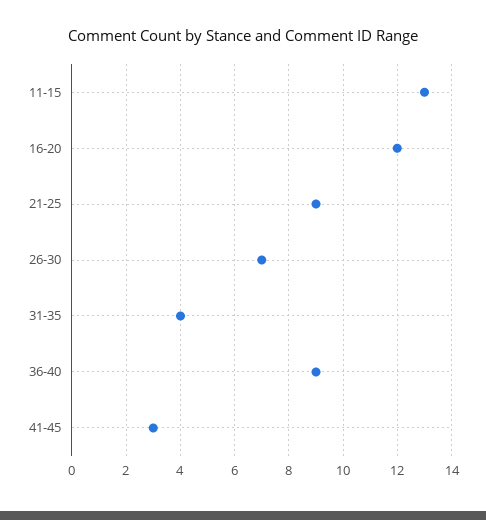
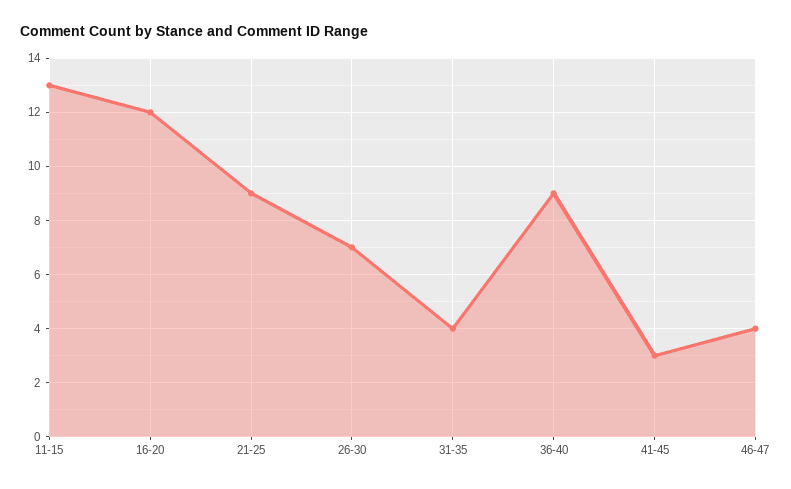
46-47: none -> 4

